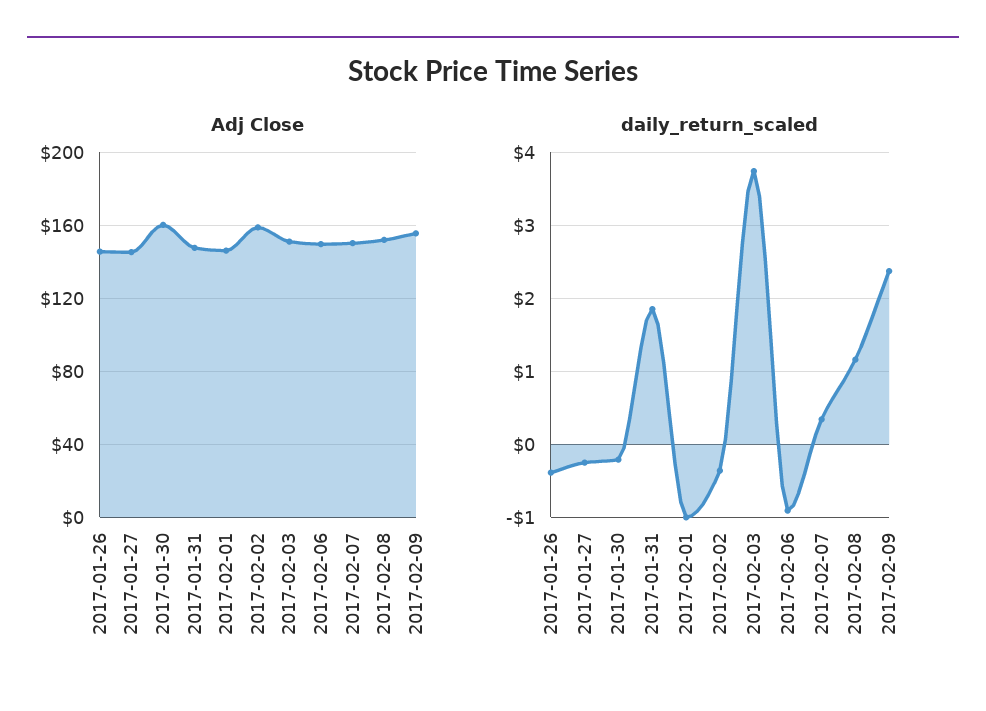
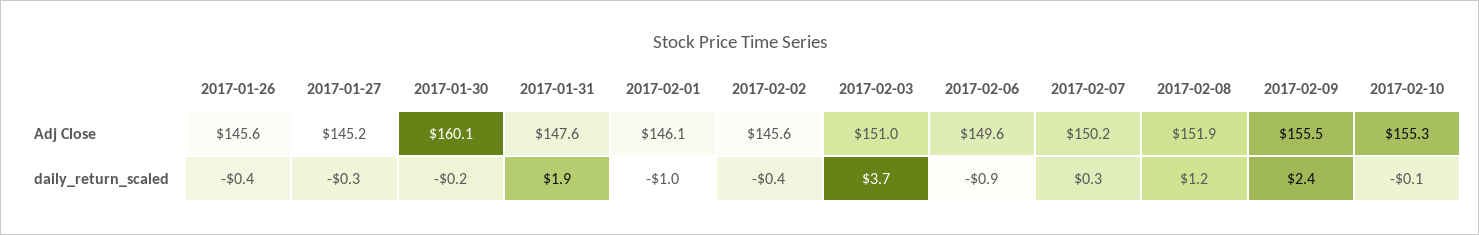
Adj Close, 2017-02-02: 160 -> 145.6
Adj Close, 2017-02-10: none -> 155.3
daily_return_scaled, 2017-02-10: none -> -0.1

